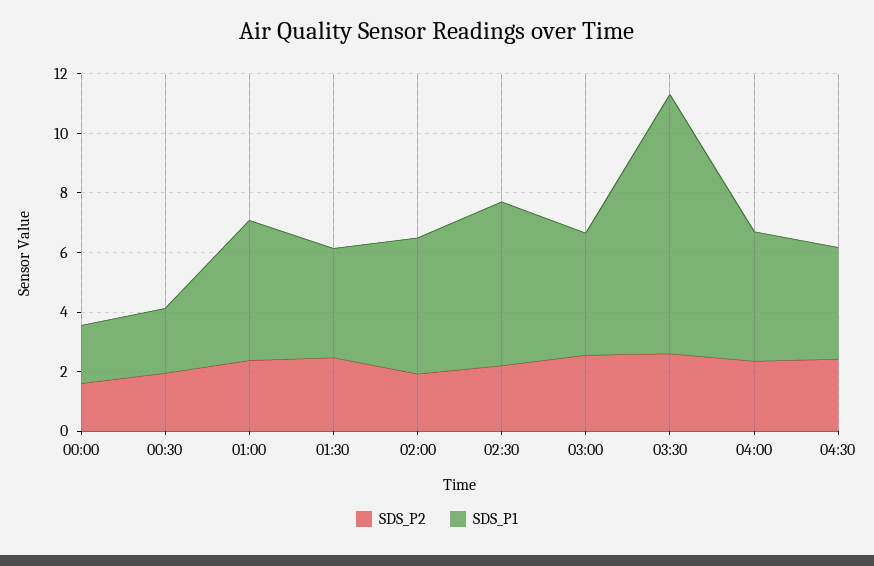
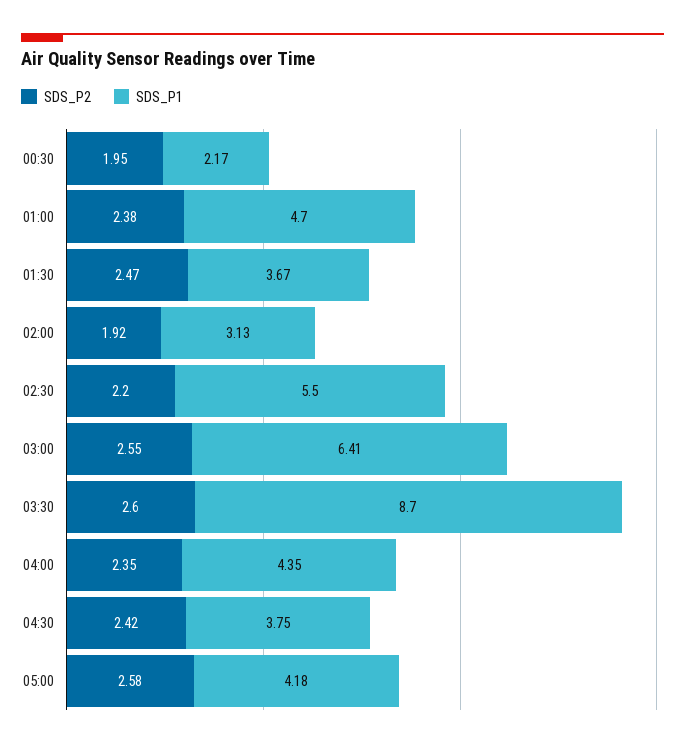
SDS_P2, 00:00: 1.5 -> none
SDS_P1, 00:00: 2 -> none
SDS_P1, 02:00: 4.5 -> 3.13
SDS_P1, 03:00: 4 -> 6.41
SDS_P2, 05:00: none -> 2.58
SDS_P1, 05:00: none -> 4.18

